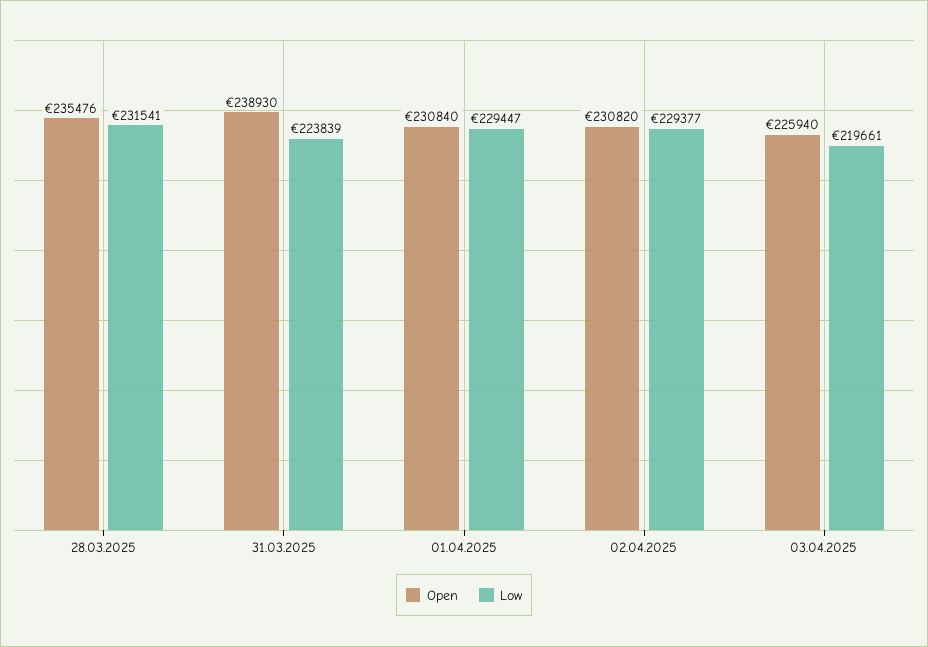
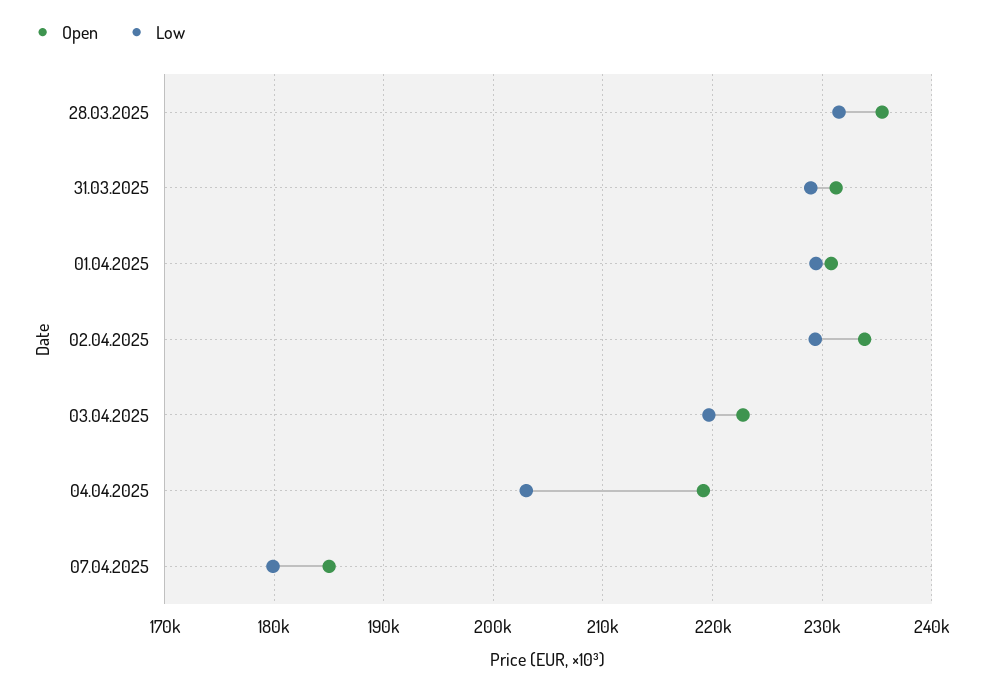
Open, 31.03.2025: 238930 -> 231000
Low, 31.03.2025: 223839 -> 229000
Open, 02.04.2025: 230820 -> 234000
Open, 03.04.2025: 225940 -> 223000
Open, 04.04.2025: none -> 219000
Low, 04.04.2025: none -> 203000
Open, 07.04.2025: none -> 185000
Low, 07.04.2025: none -> 180000

